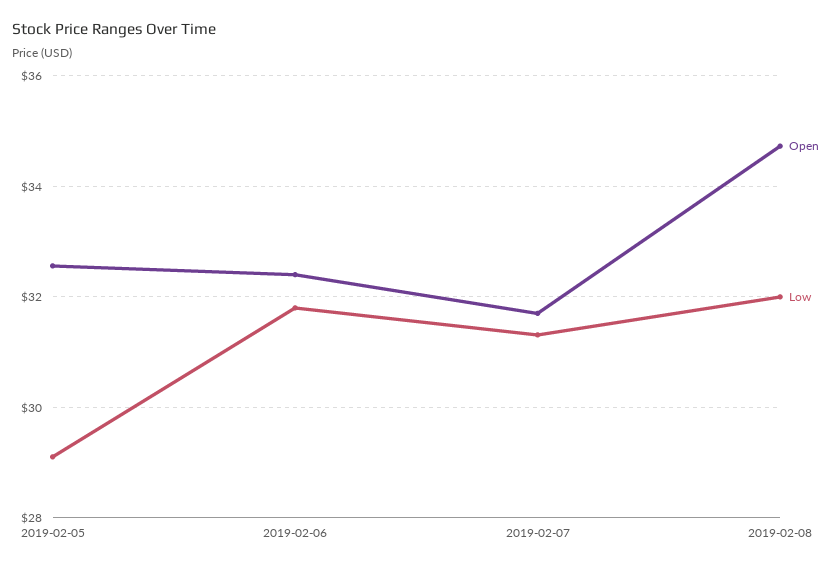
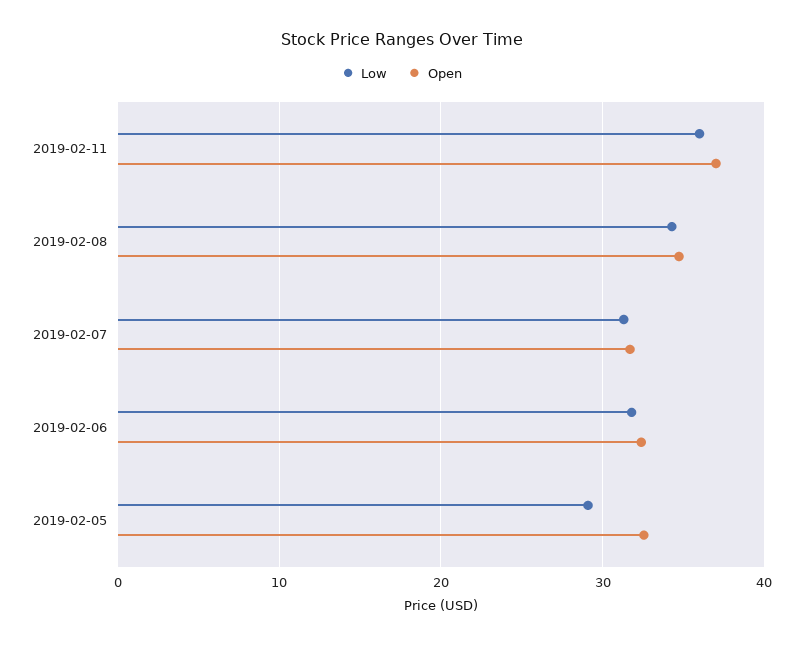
Low, 2019-02-08: 32 -> 34
Low, 2019-02-11: none -> 36
Open, 2019-02-11: none -> 37

